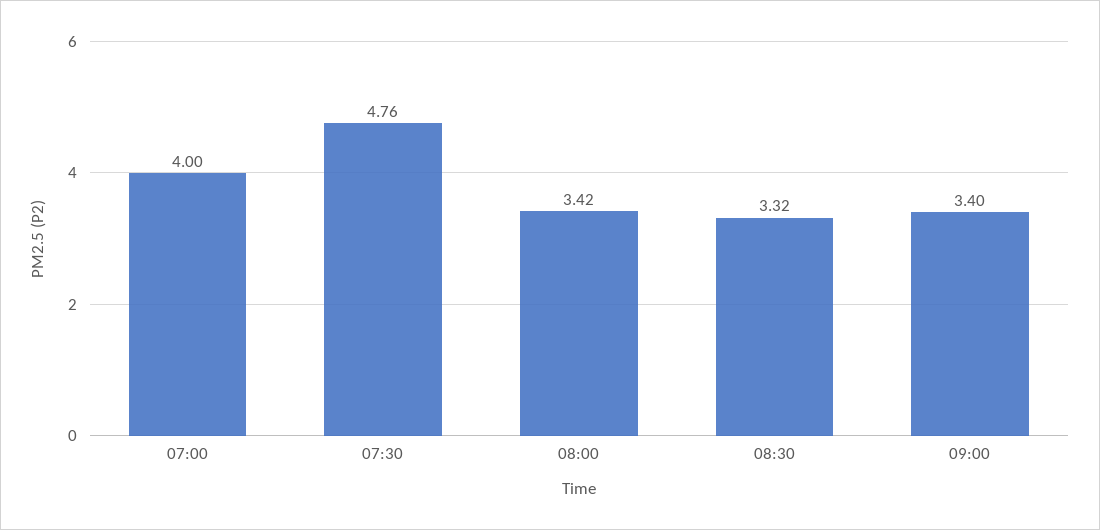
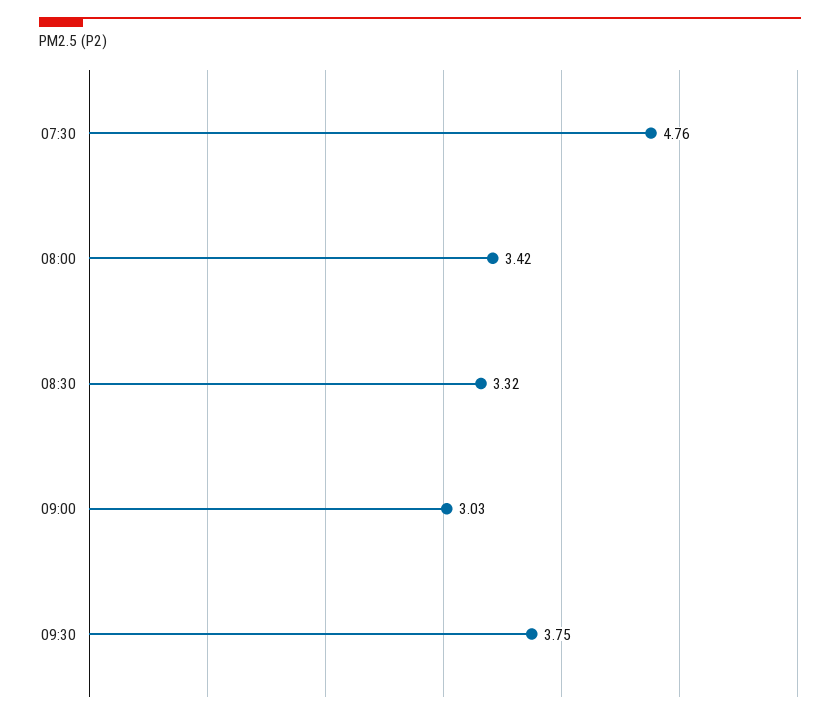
07:00: 4 -> none
09:00: 3.4 -> 3.03
09:30: none -> 3.75

